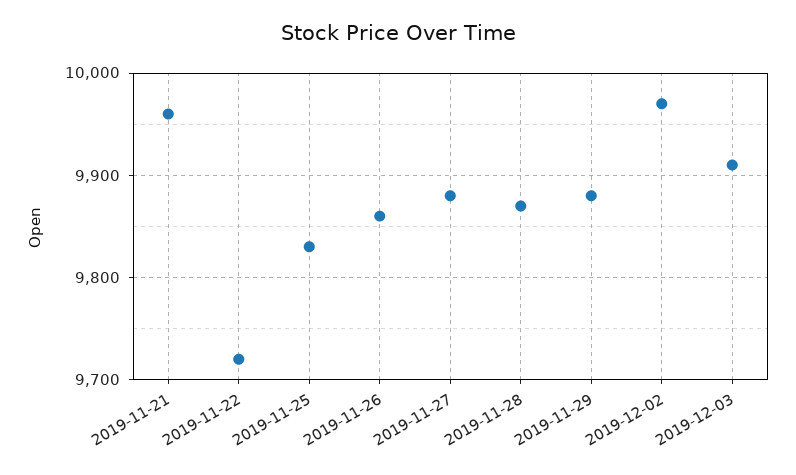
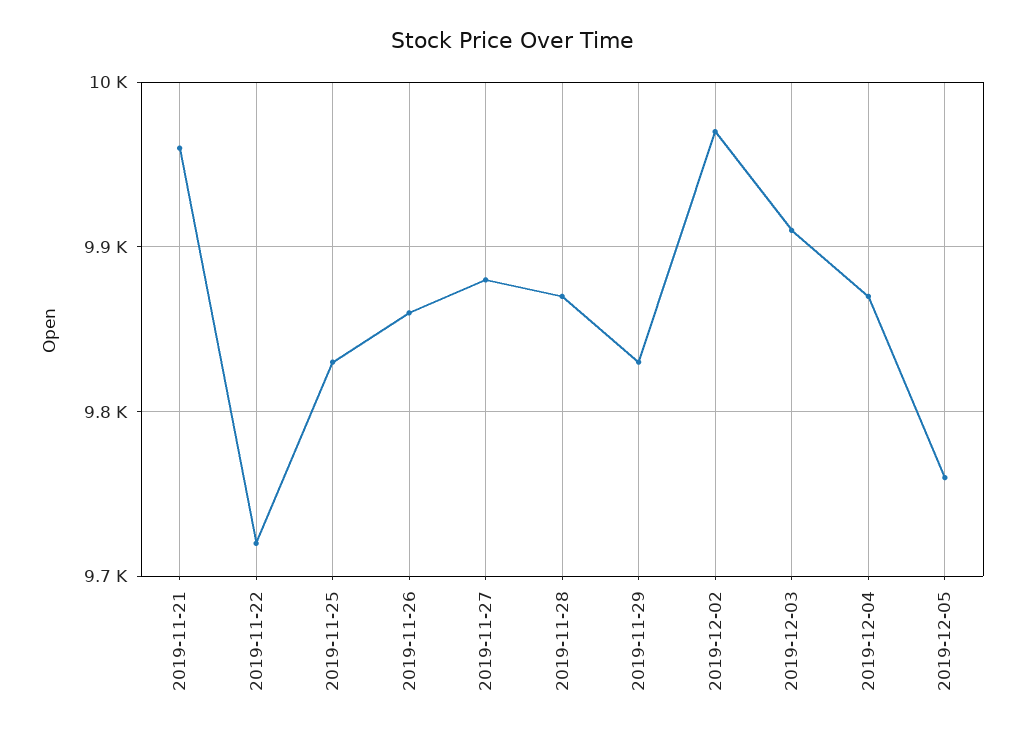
2019-11-29: 9880 -> 9830
2019-12-04: none -> 9870
2019-12-05: none -> 9760

